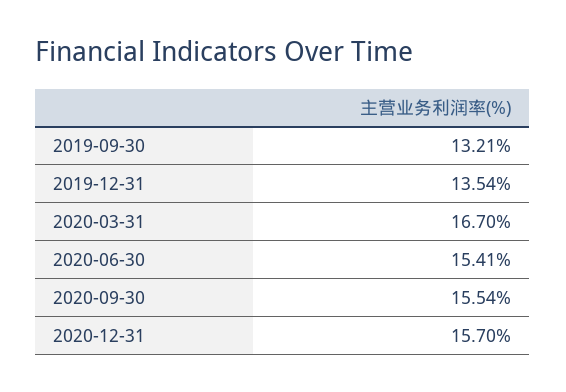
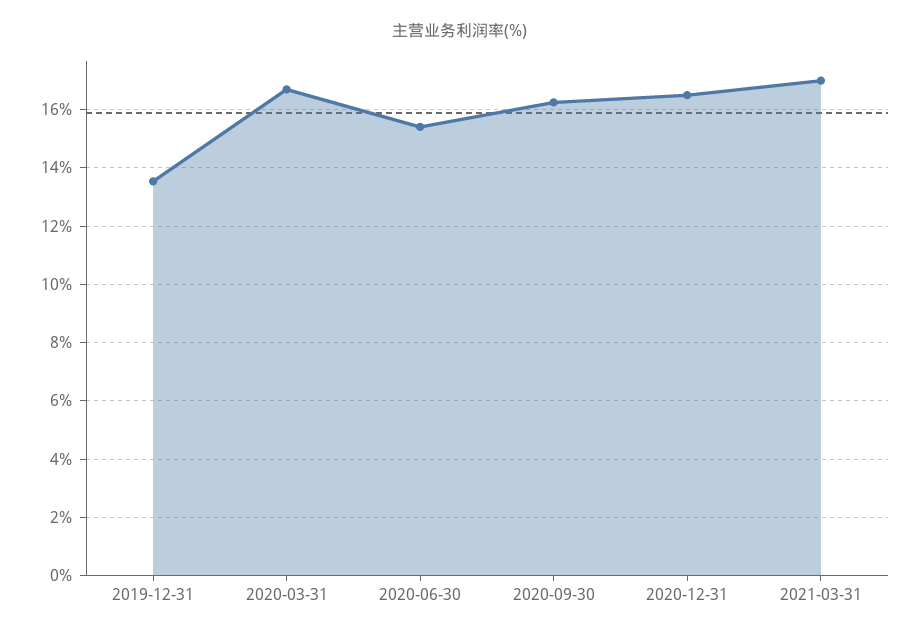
2019-09-30: 13.21 -> none
2020-09-30: 15.54 -> 16.25
2020-12-31: 15.7 -> 16.5
2021-03-31: none -> 17

